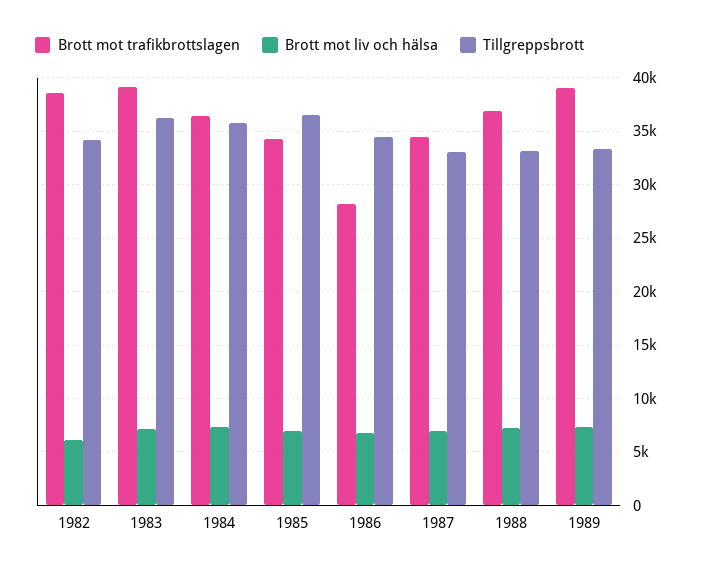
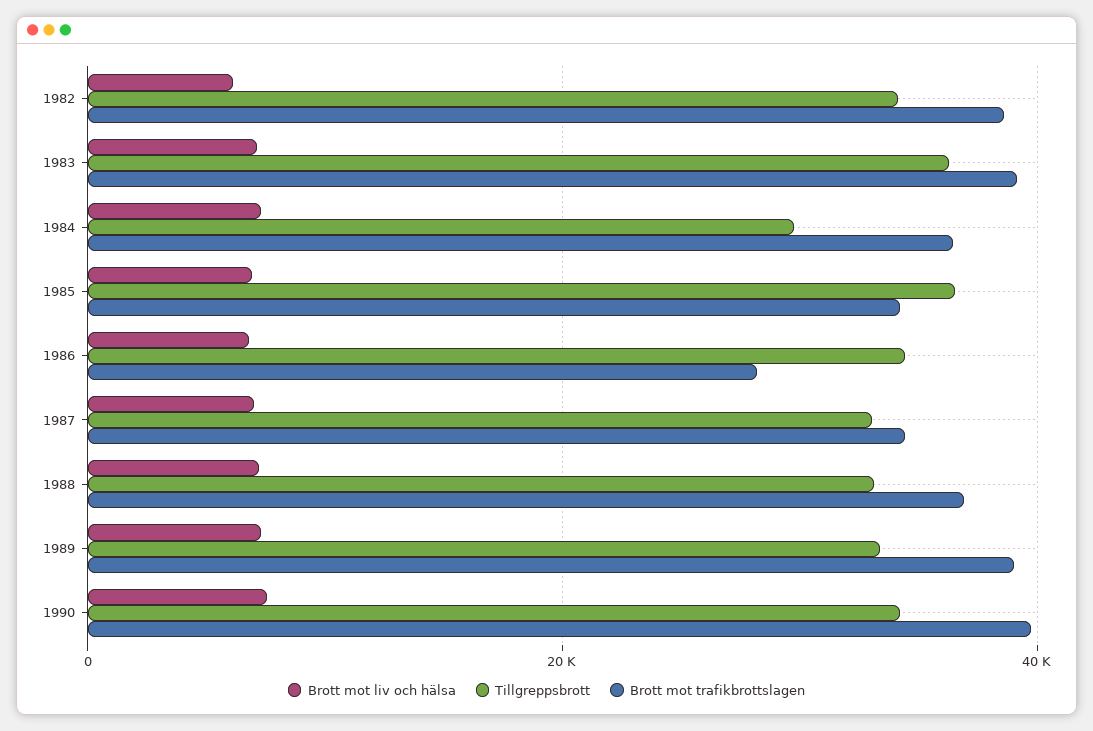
Tillgreppsbrott, 1984: 36000 -> 30000
Brott mot liv och hälsa, 1990: none -> 8000
Tillgreppsbrott, 1990: none -> 34000
Brott mot trafikbrottslagen, 1990: none -> 40000

